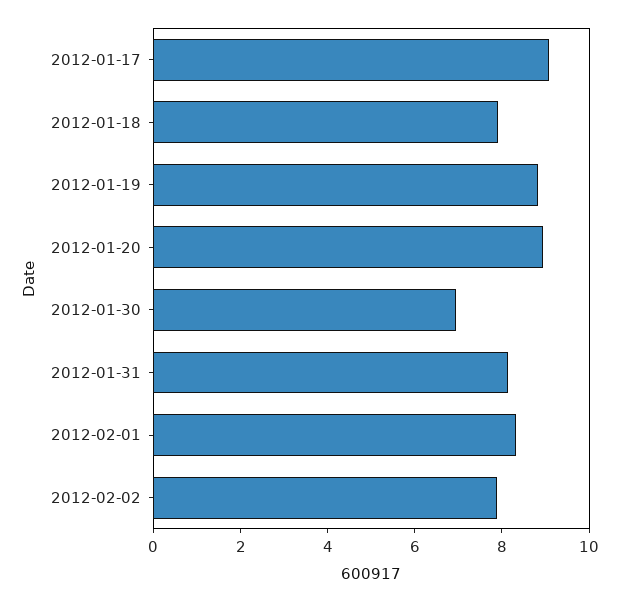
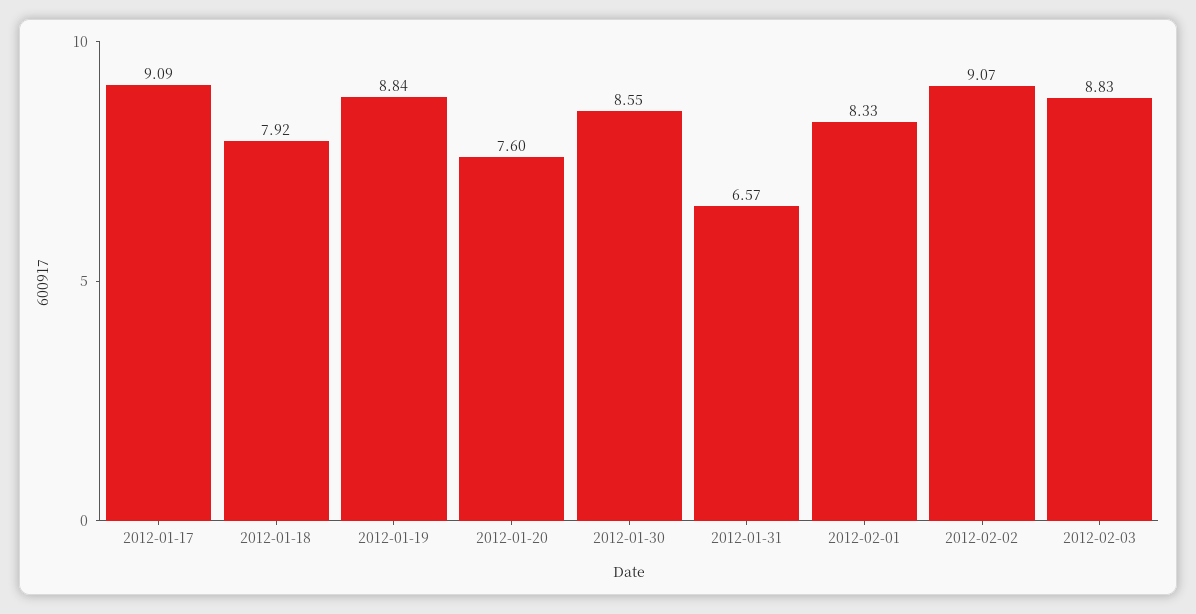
2012-01-20: 9 -> 7.6
2012-01-30: 7 -> 8.55
2012-01-31: 8 -> 6.57
2012-02-02: 8 -> 9.07
2012-02-03: none -> 8.83

